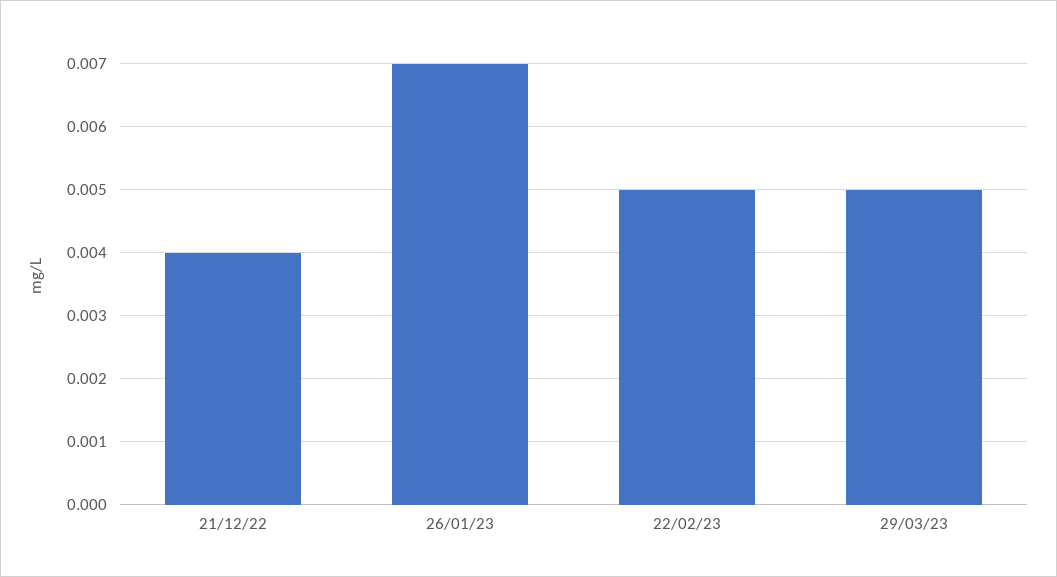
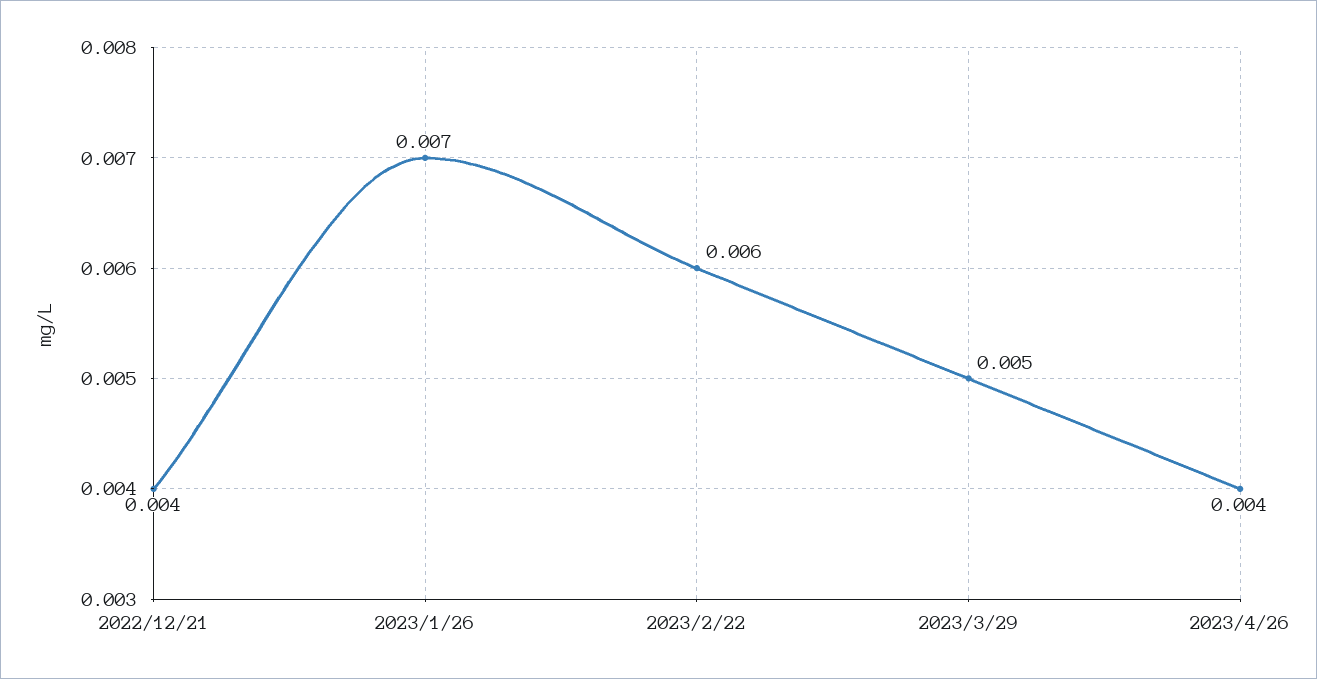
22/02/23: 0.005 -> 0.006
2023/4/26: none -> 0.004

